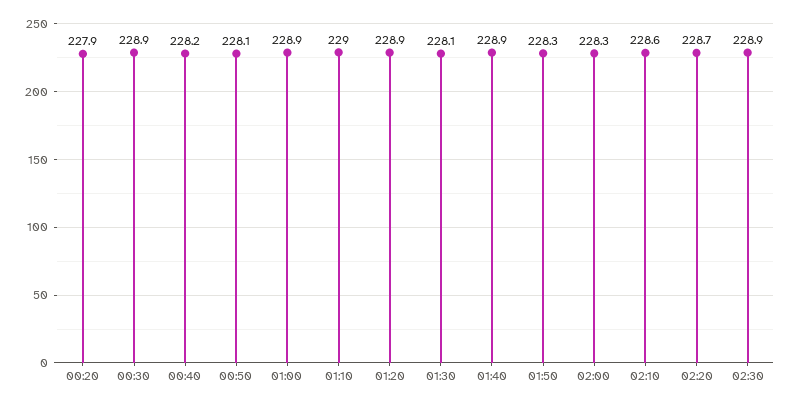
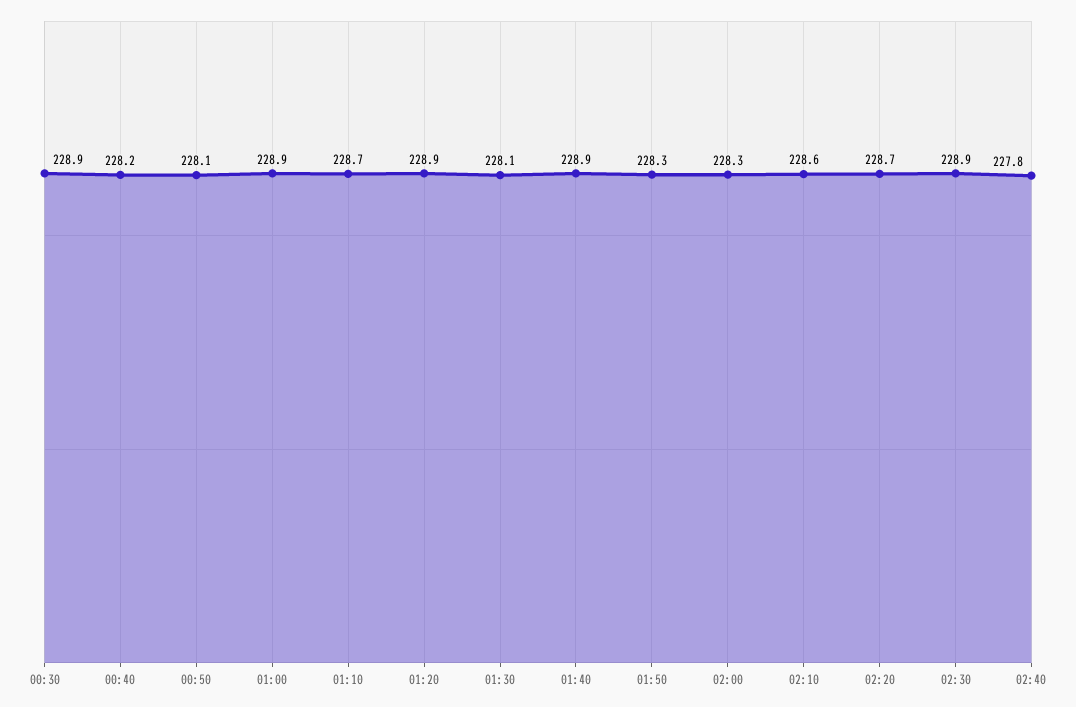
00:20: 227.9 -> none
01:10: 229 -> 228.7
02:40: none -> 227.8

